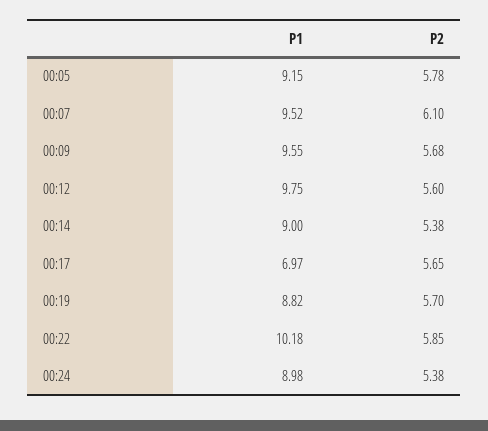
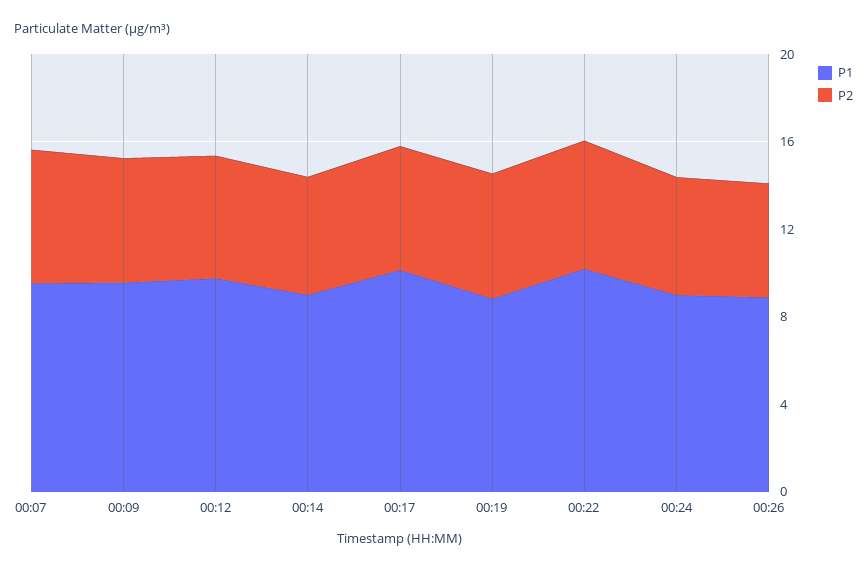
P1, 00:05: 9.15 -> none
P2, 00:05: 5.78 -> none
P1, 00:17: 6.97 -> 10
P1, 00:26: none -> 9
P2, 00:26: none -> 5

